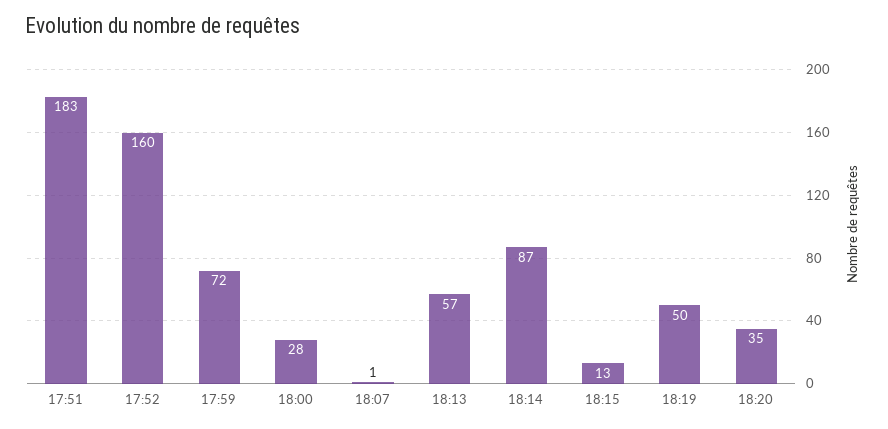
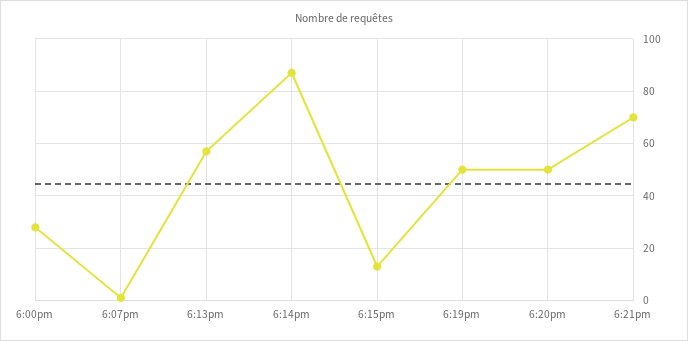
17:51: 183 -> none
17:52: 160 -> none
17:59: 72 -> none
18:20: 35 -> 50
6:21pm: none -> 70

